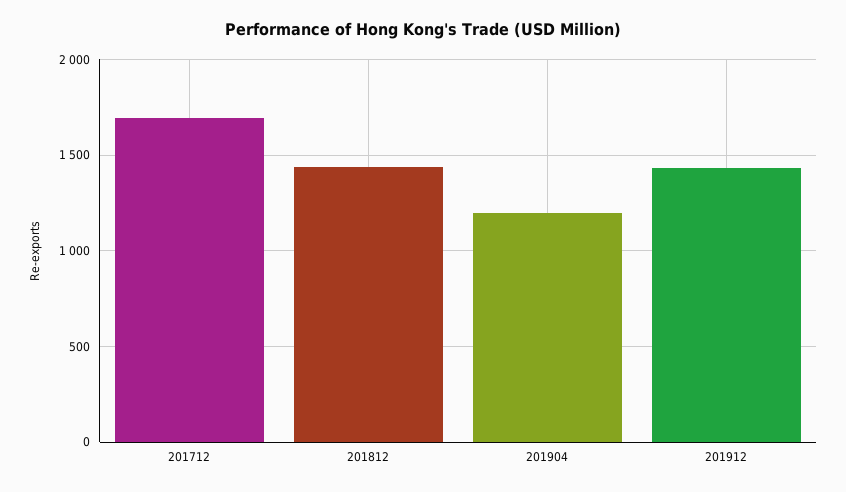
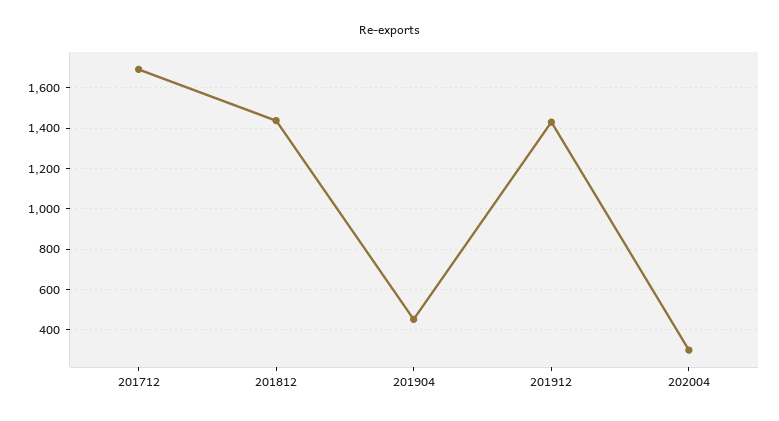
201904: 1200 -> 450
202004: none -> 300

